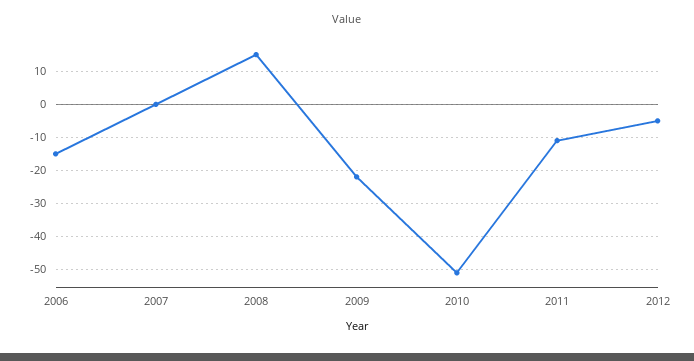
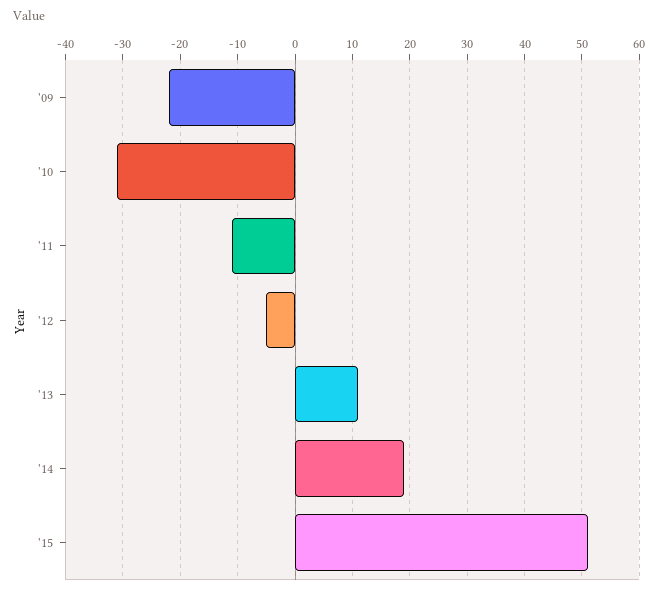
2006: -15 -> none
2007: 0 -> none
2008: 15 -> none
2010: -50 -> -30
'13: none -> 10
'14: none -> 20
'15: none -> 50

